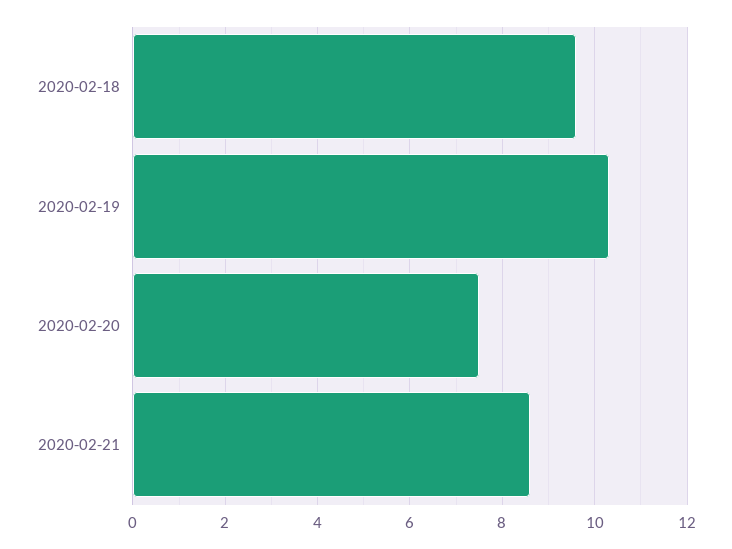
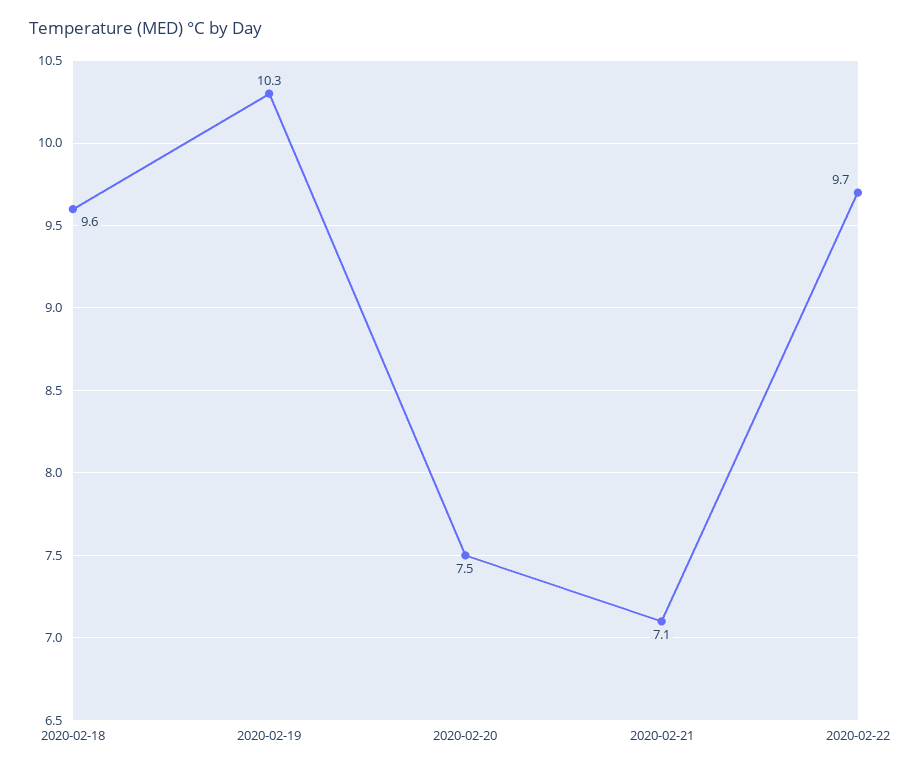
2020-02-21: 8.5 -> 7.1
2020-02-22: none -> 9.7

